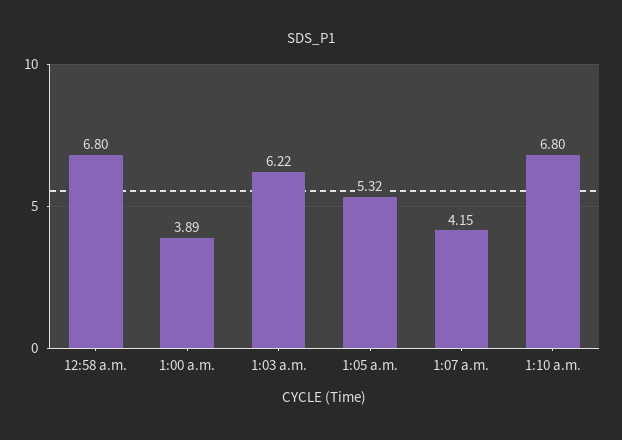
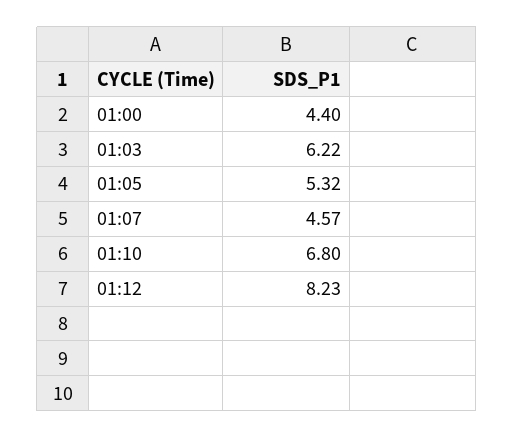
12:58 a.m.: 6.8 -> none
1:00 a.m.: 3.89 -> 4.4
1:07 a.m.: 4.15 -> 4.57
01:12: none -> 8.23

